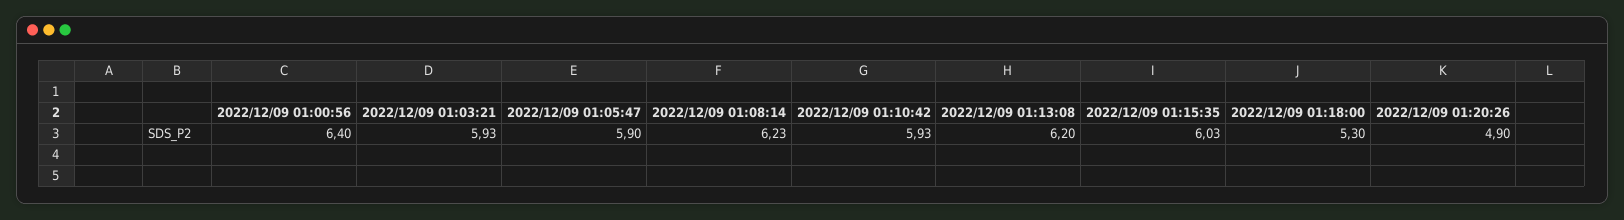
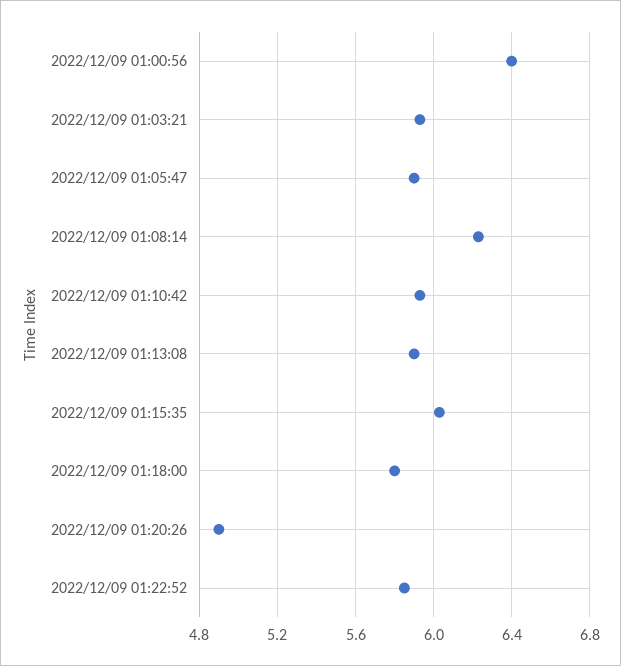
2022/12/09 01:13:08: 6.2 -> 5.9
2022/12/09 01:18:00: 5.3 -> 5.8
2022/12/09 01:22:52: none -> 5.85

